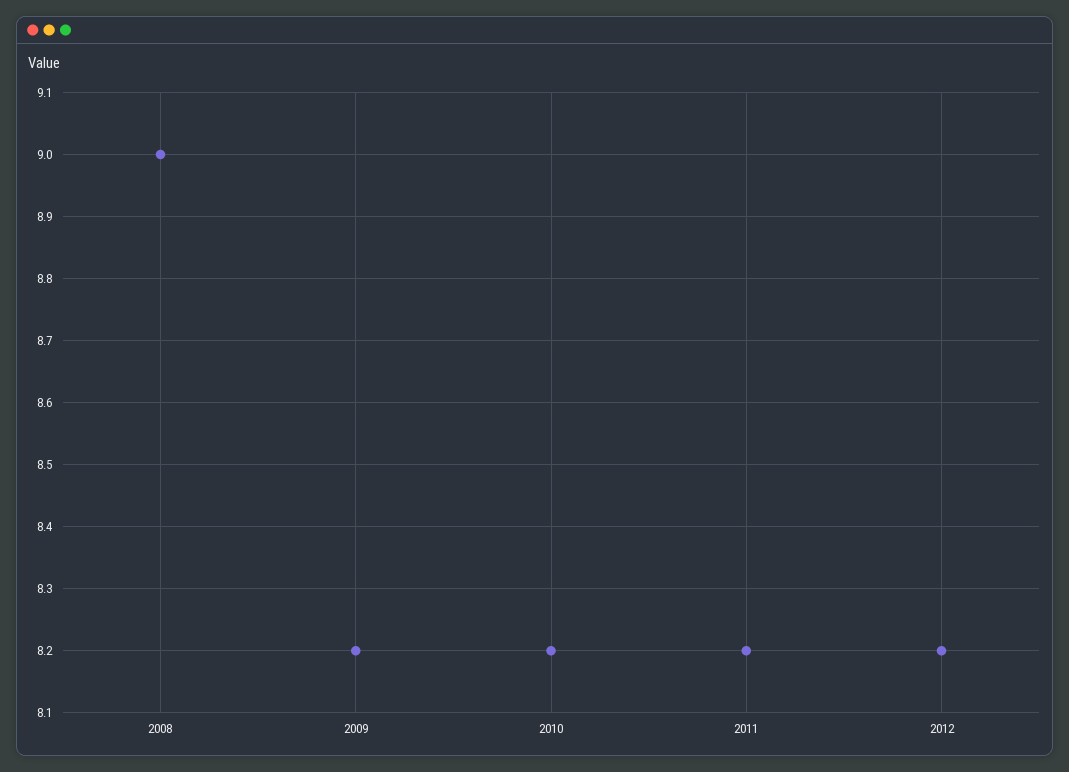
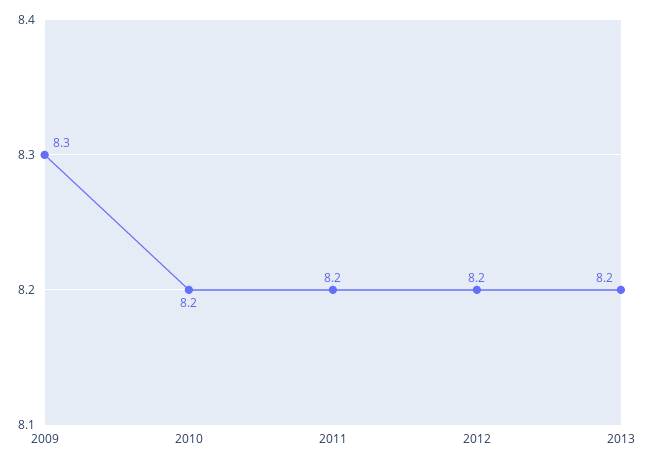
2008: 9 -> none
2009: 8.2 -> 8.3
2013: none -> 8.2

